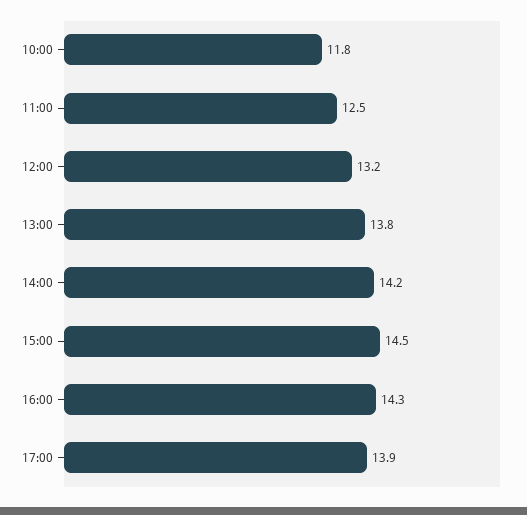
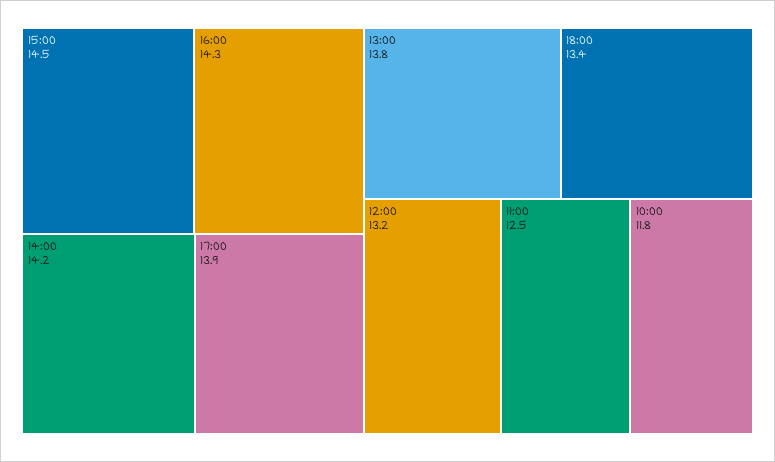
18:00: none -> 13.4

